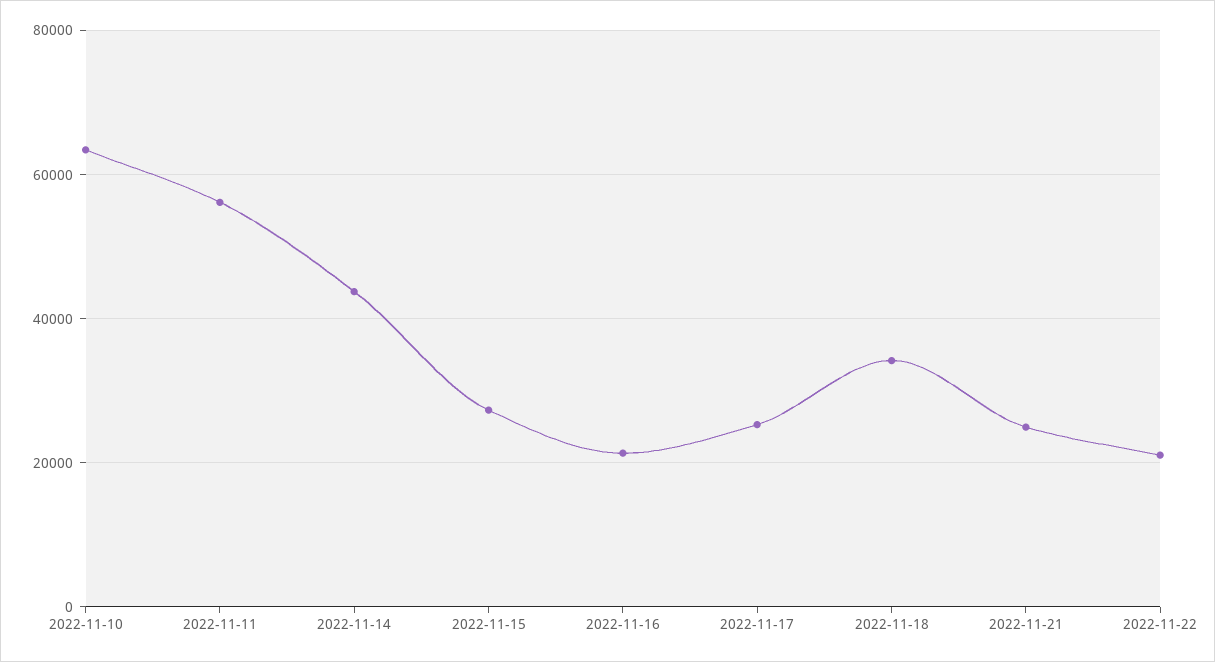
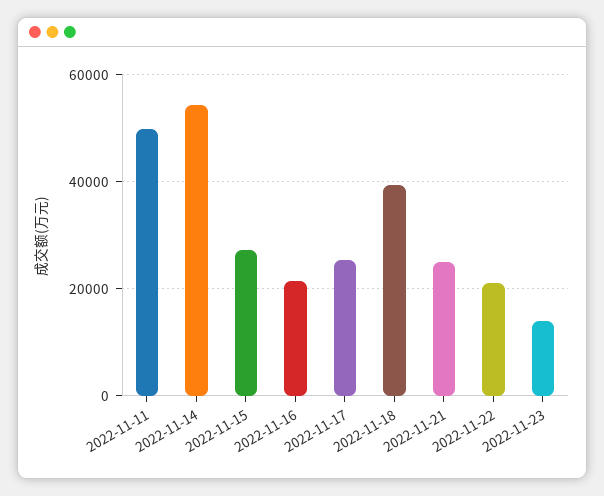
2022-11-10: 64000 -> none
2022-11-11: 56000 -> 50000
2022-11-14: 44000 -> 54000
2022-11-18: 34000 -> 40000
2022-11-23: none -> 14000

